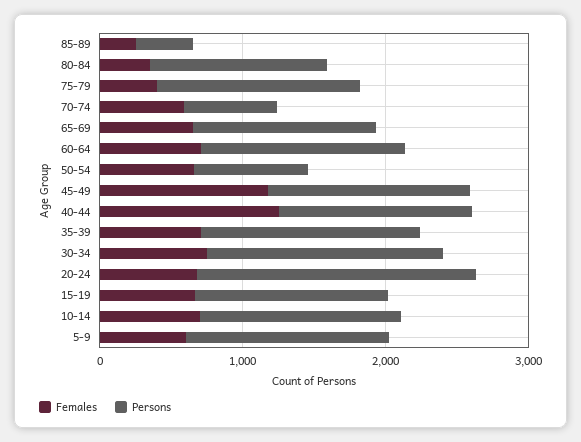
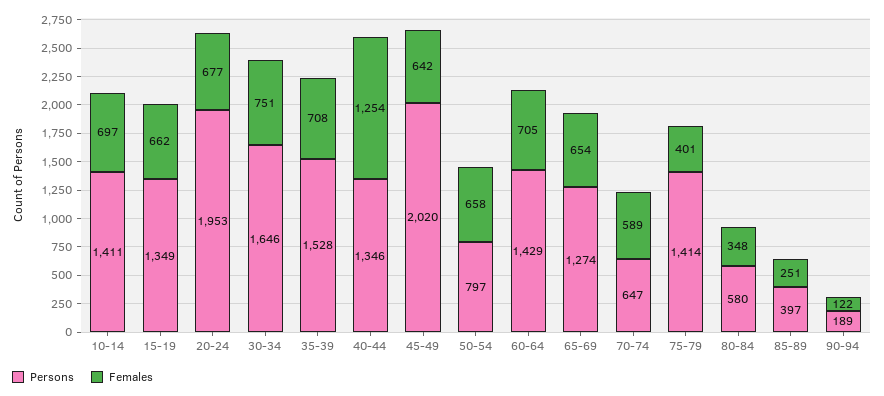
Persons, 80-84: 1200 -> 580
Females, 45-49: 1200 -> 642
Persons, 45-49: 1400 -> 2020
Females, 5-9: 600 -> none
Persons, 5-9: 1400 -> none
Persons, 90-94: none -> 189
Females, 90-94: none -> 122

